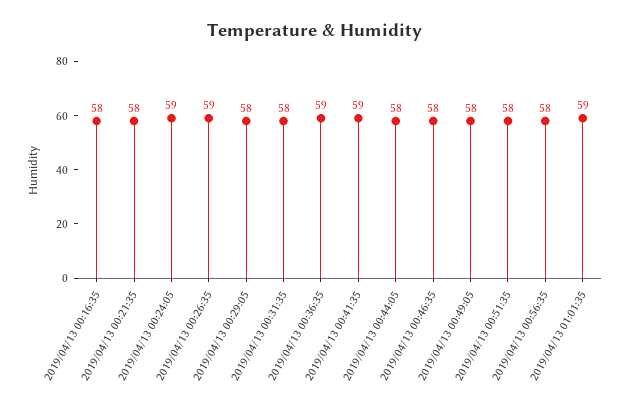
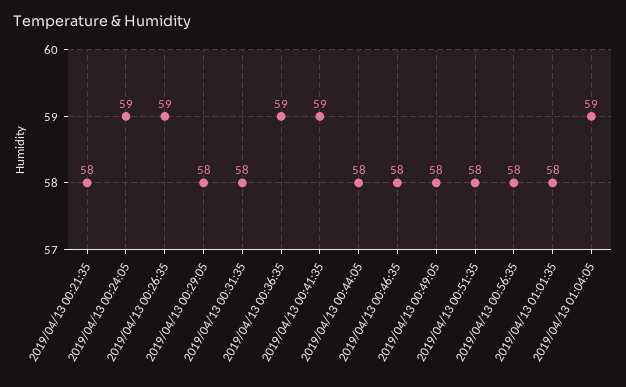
2019/04/13 00:16:35: 58 -> none
2019/04/13 01:01:35: 59 -> 58
2019/04/13 01:04:05: none -> 59

